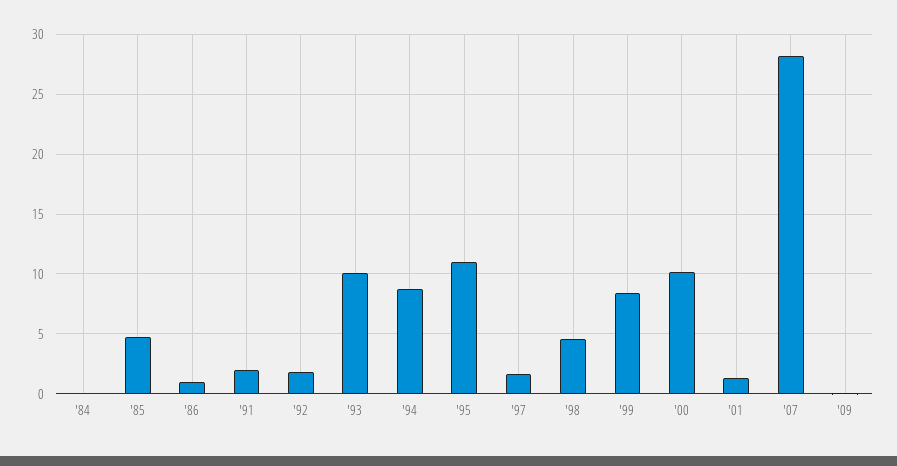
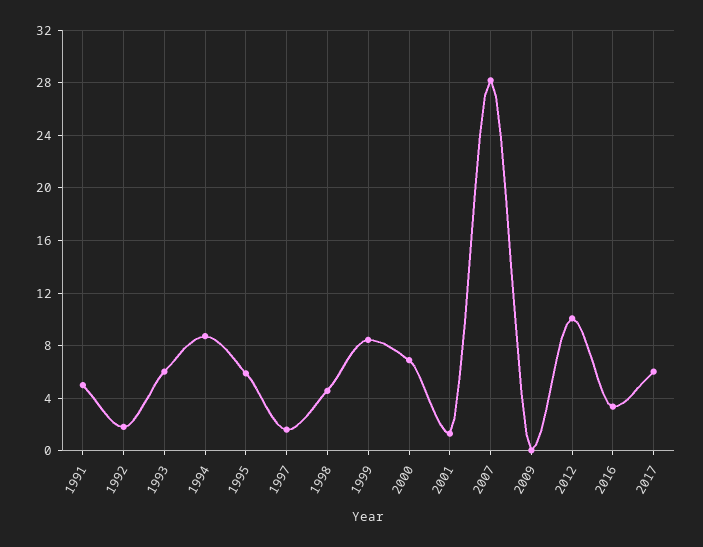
'84: 0 -> none
'85: 5 -> none
'86: 1 -> none
'91: 2 -> 5
'93: 10 -> 6
'95: 11 -> 6
'00: 10 -> 7
2012: none -> 10
2016: none -> 3.5
2017: none -> 6

